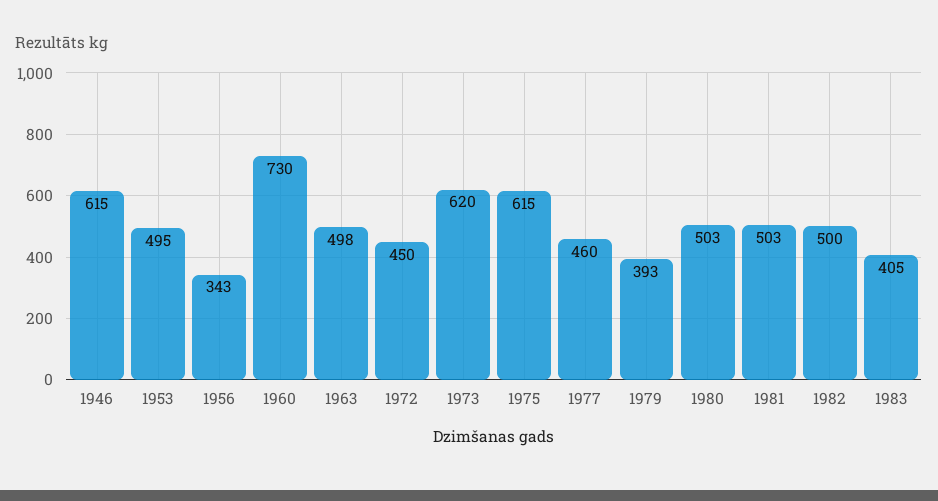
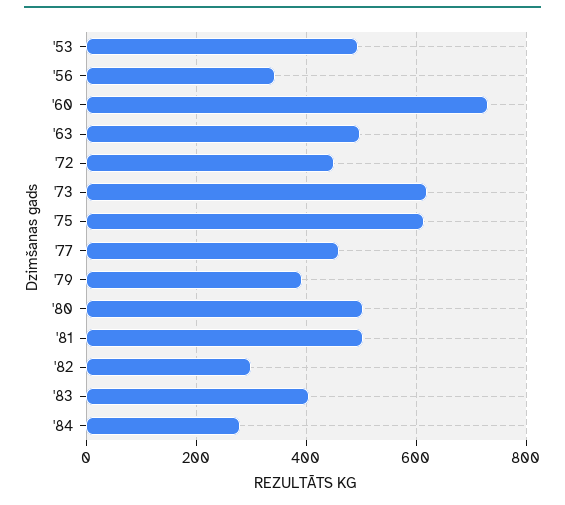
1946: 615 -> none
1982: 500 -> 300
'84: none -> 280

